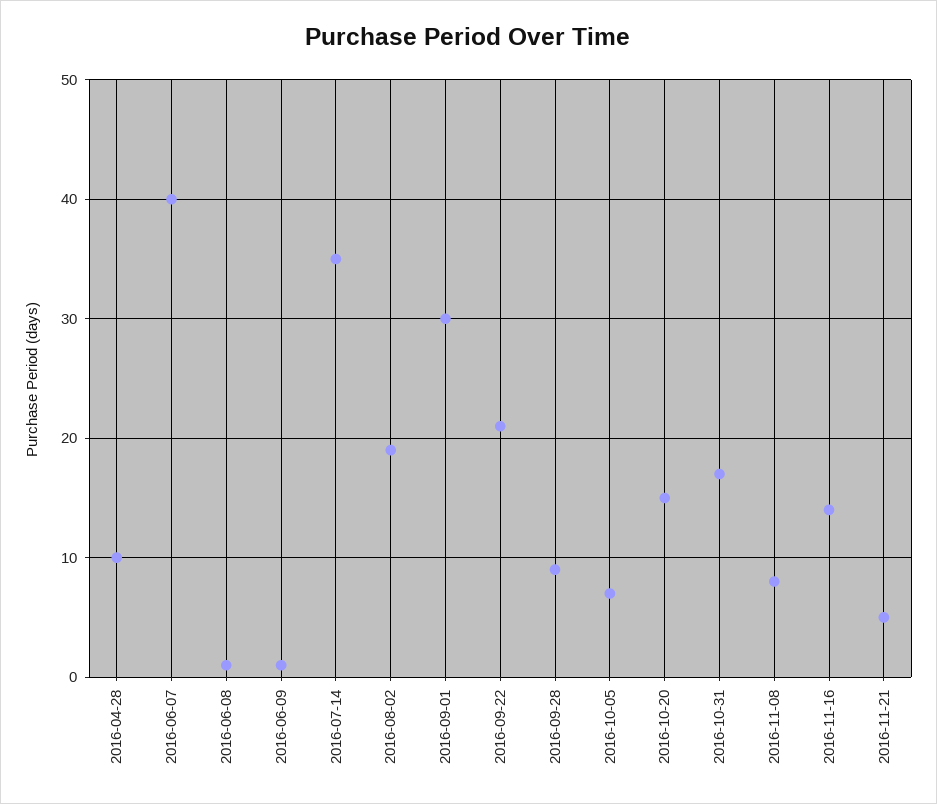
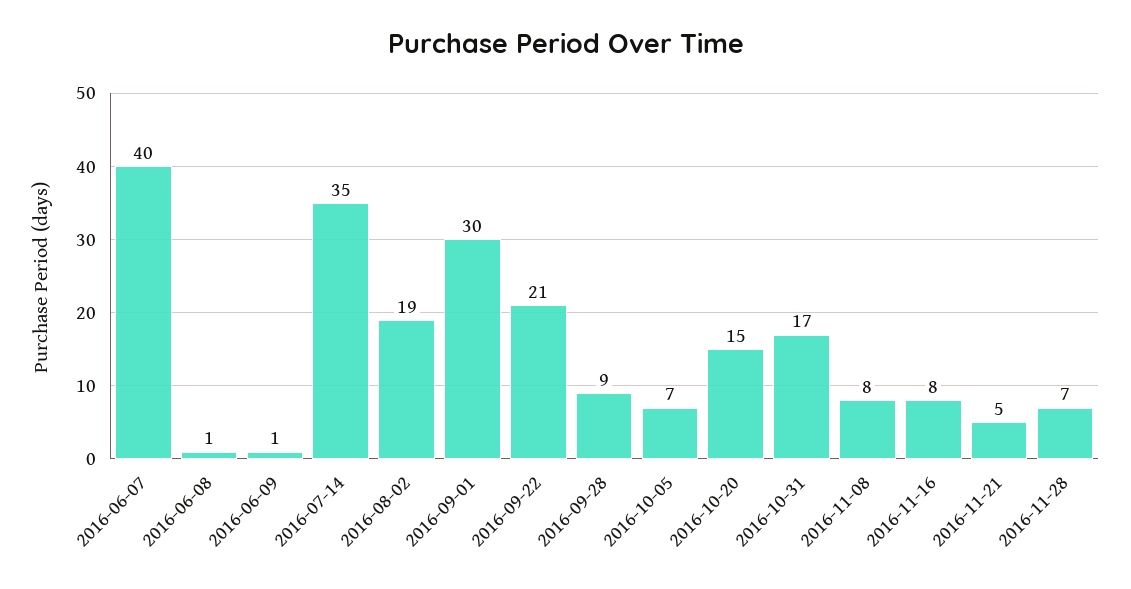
2016-04-28: 10 -> none
2016-11-16: 14 -> 8
2016-11-28: none -> 7

